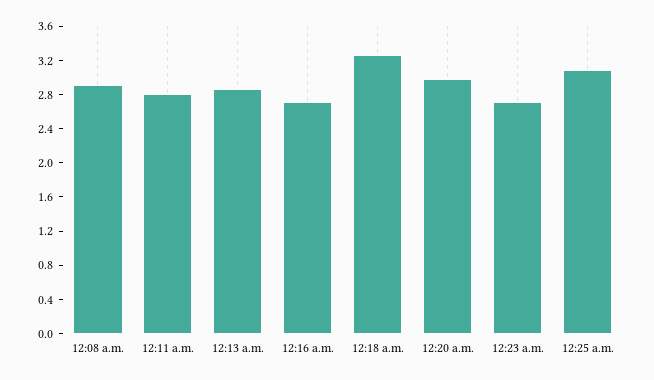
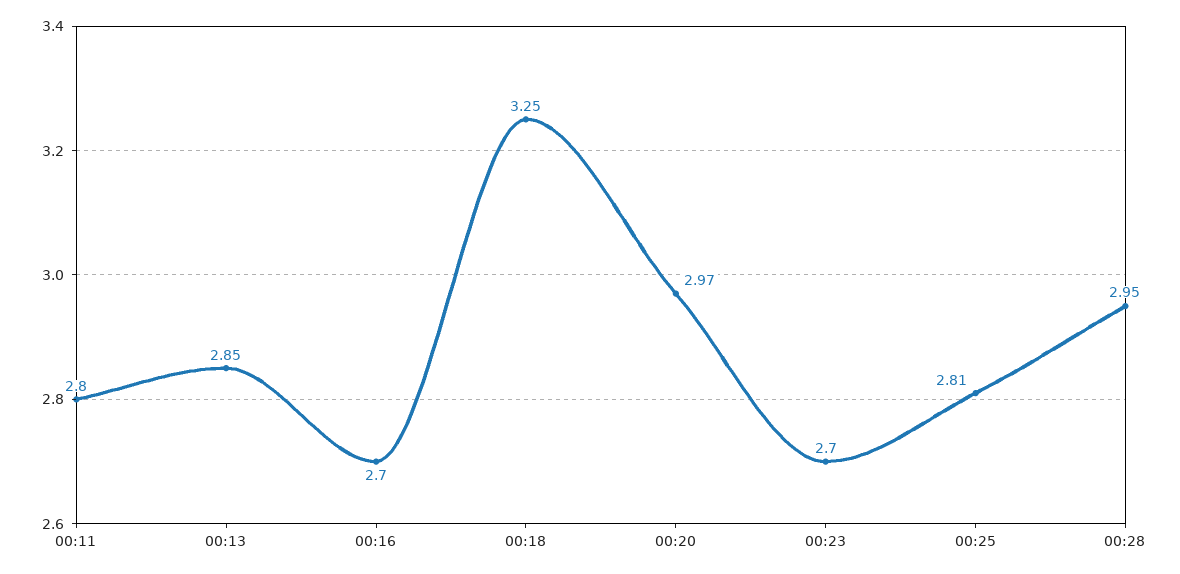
12:08 a.m.: 2.9 -> none
12:25 a.m.: 3.1 -> 2.81
00:28: none -> 2.95

